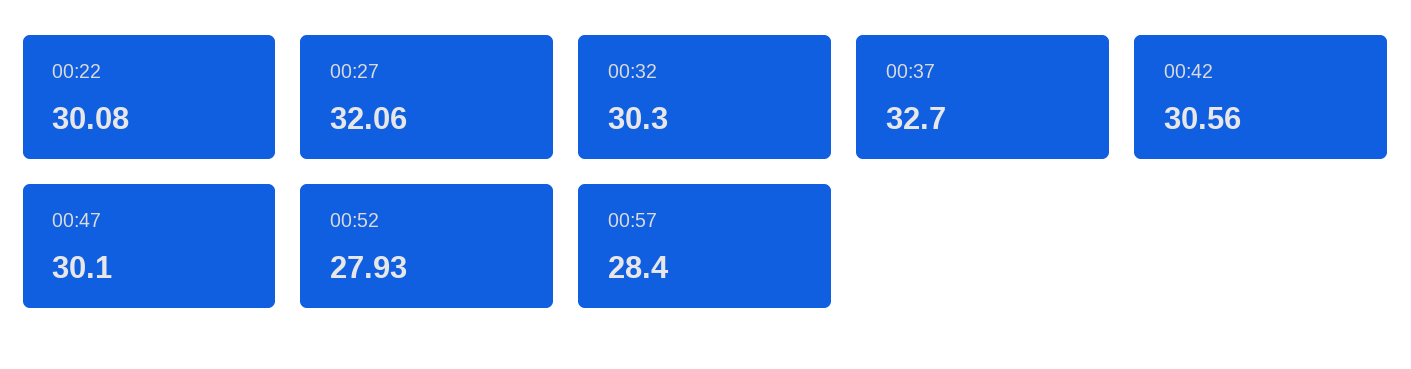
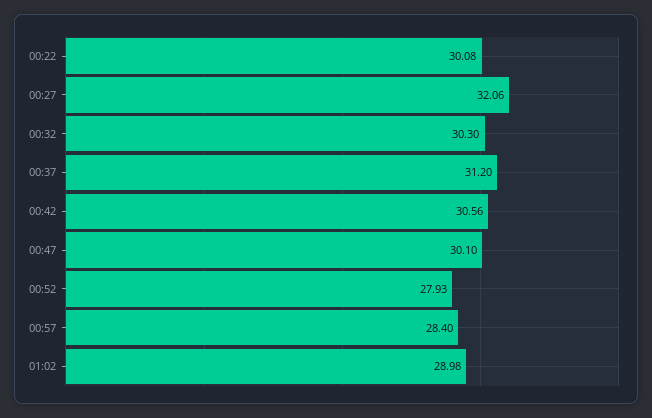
00:37: 32.7 -> 31.2
01:02: none -> 28.98

